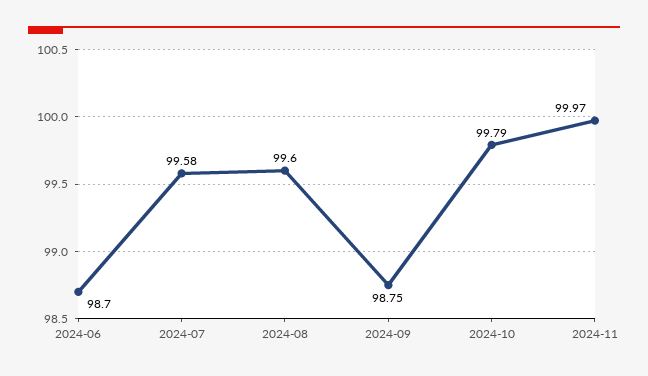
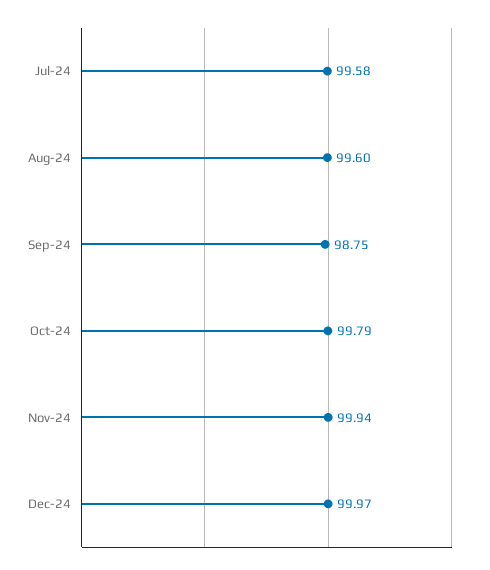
2024-06: 98.7 -> none
2024-11: 99.97 -> 99.94
Dec-24: none -> 99.97

